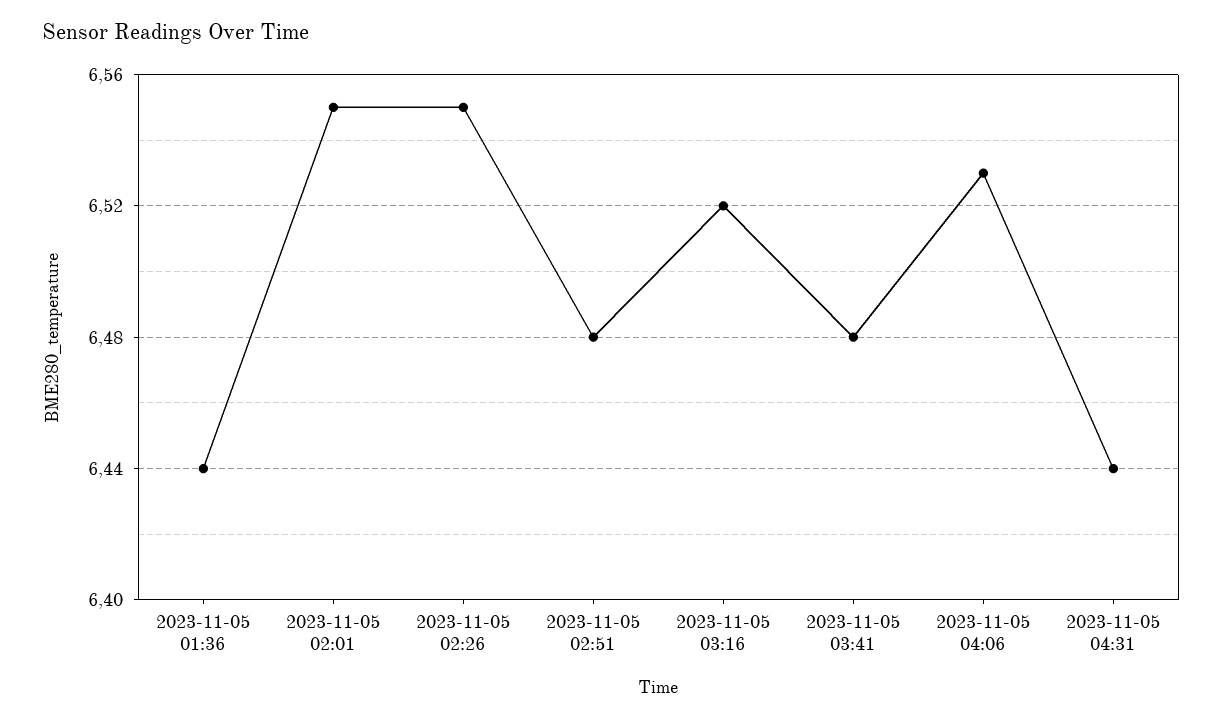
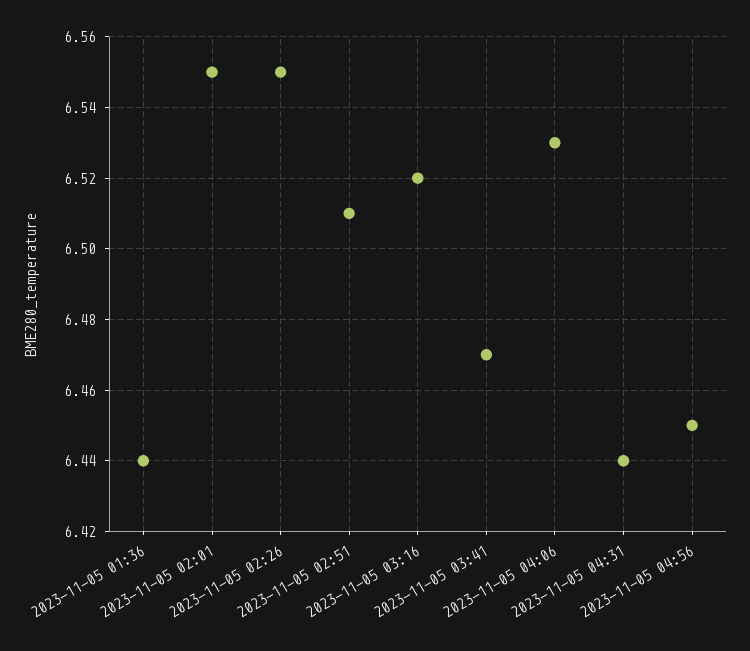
2023-11-05 02:51: 6.48 -> 6.51
2023-11-05 03:41: 6.48 -> 6.47
2023-11-05 04:56: none -> 6.45

